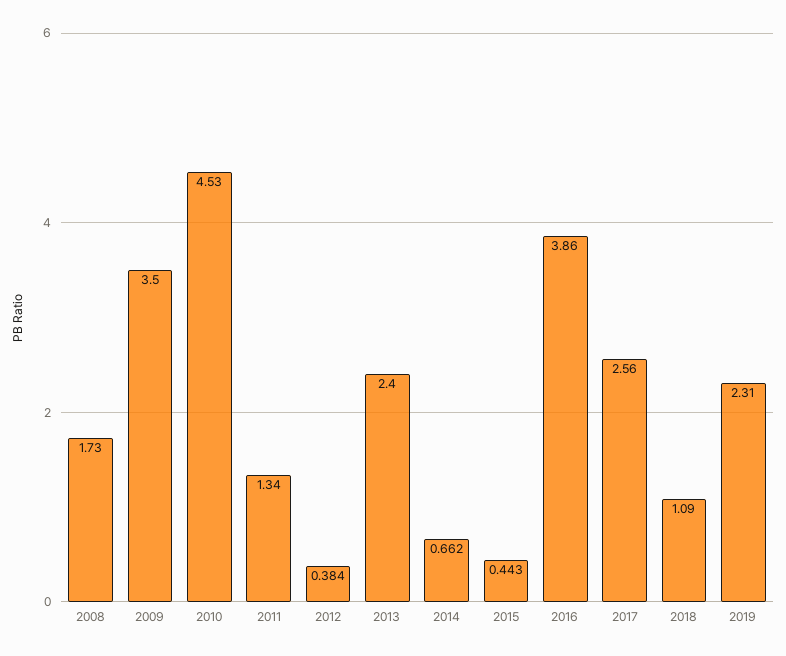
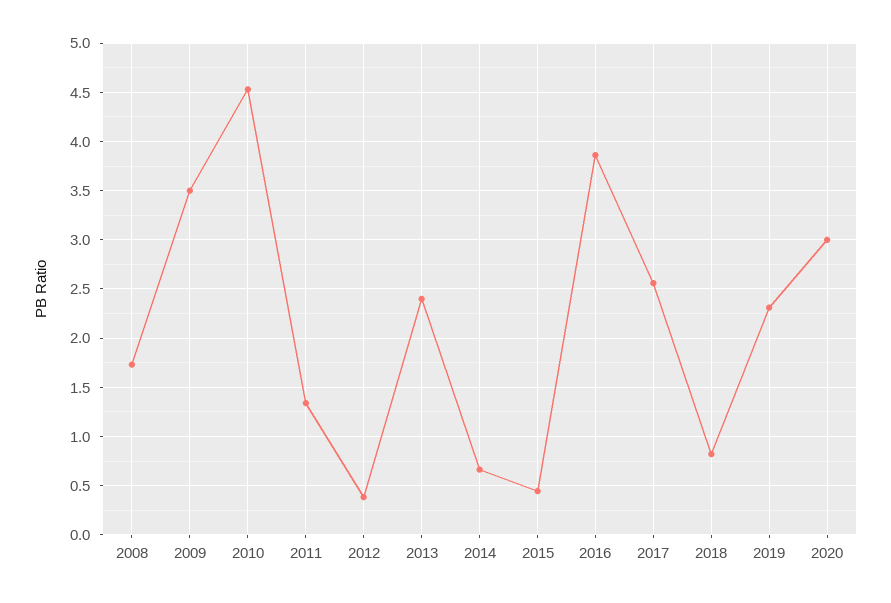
2018: 1.09 -> 0.8
2020: none -> 3

